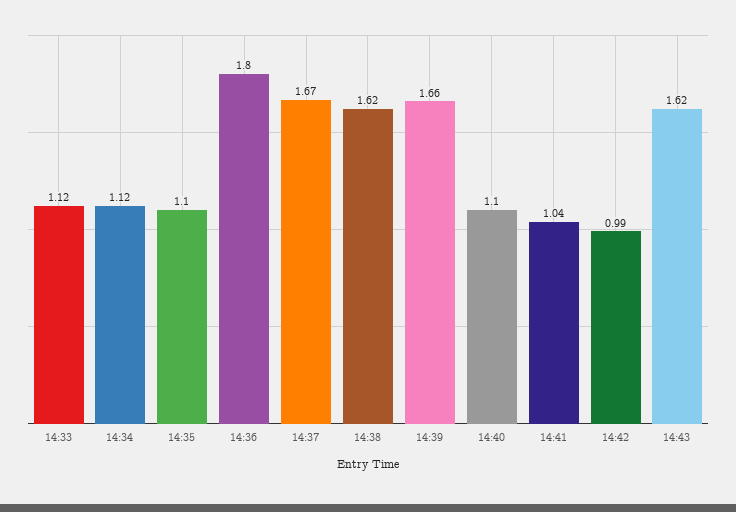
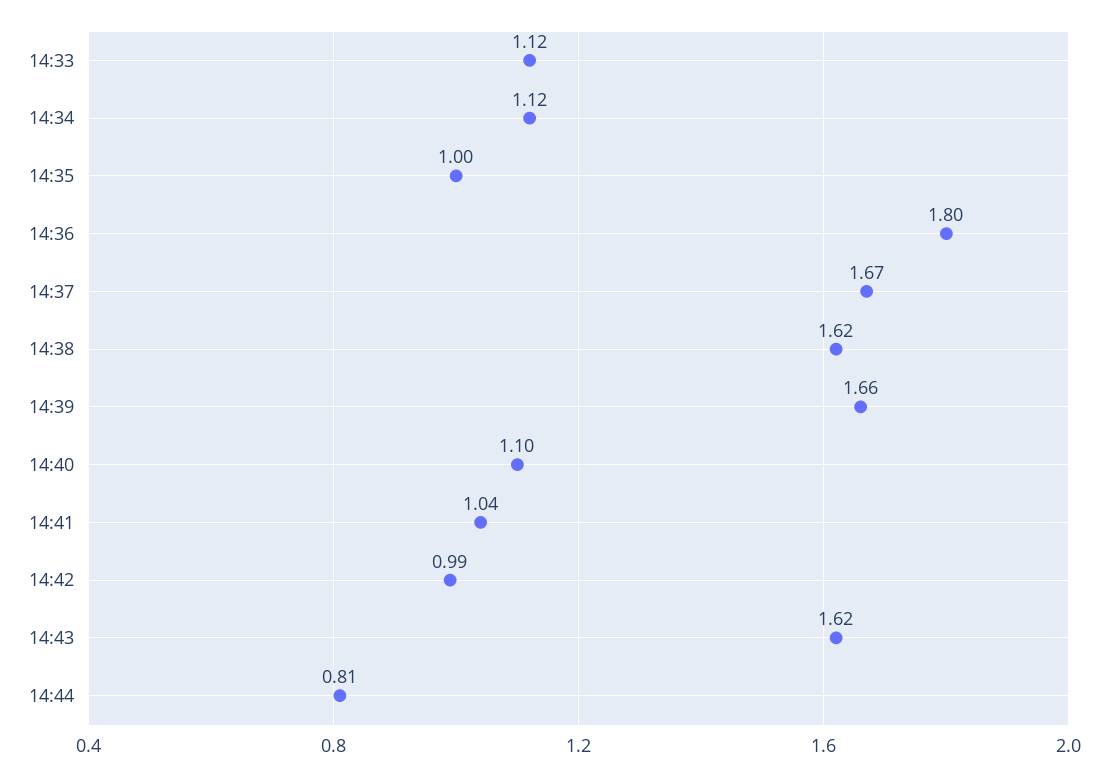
14:35: 1.1 -> 1
14:44: none -> 0.81

